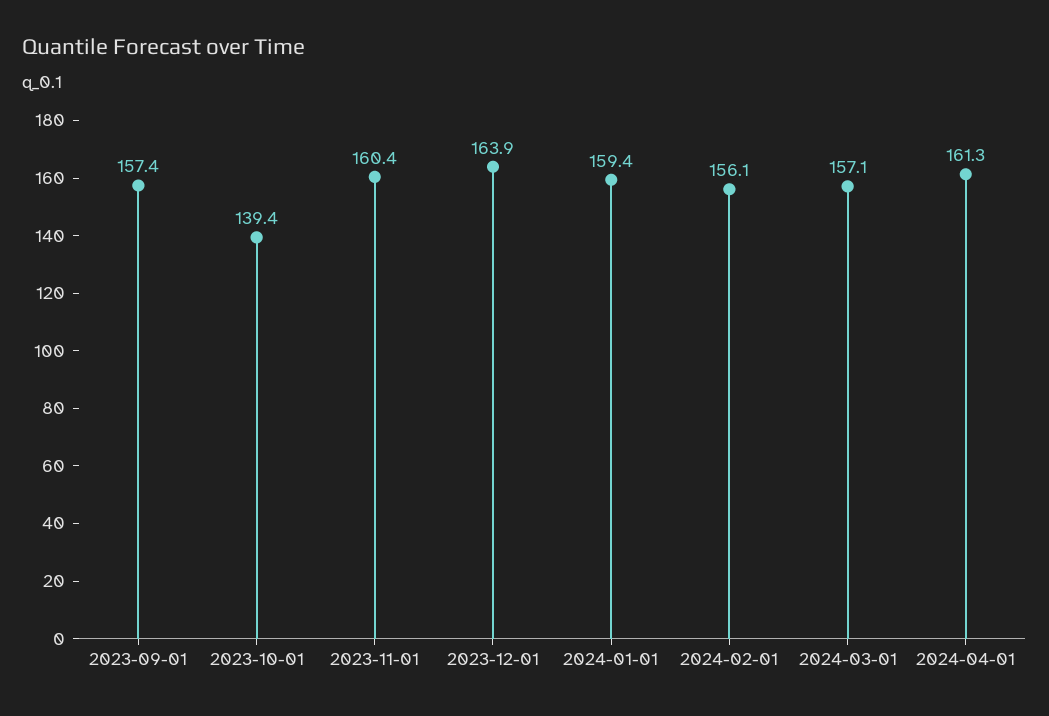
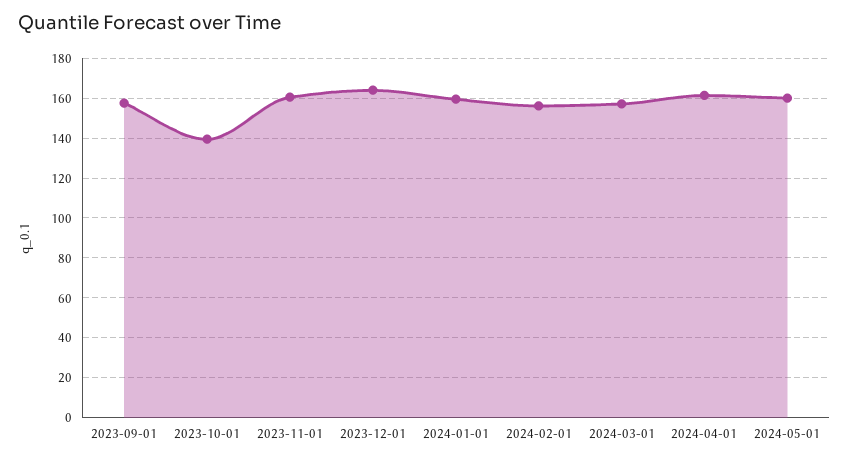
2024-05-01: none -> 160

